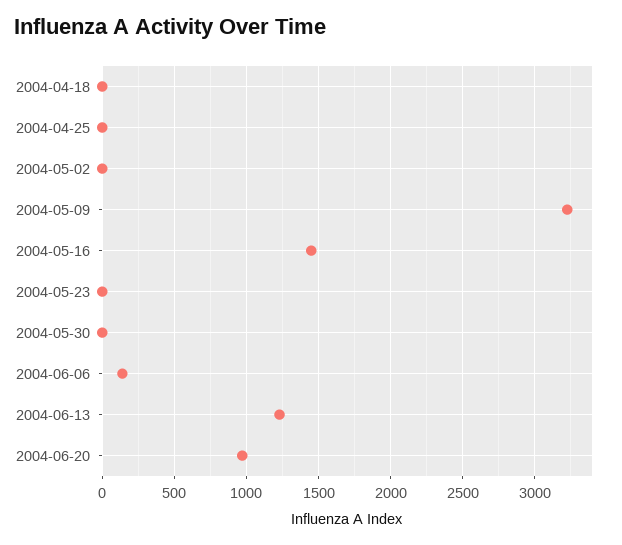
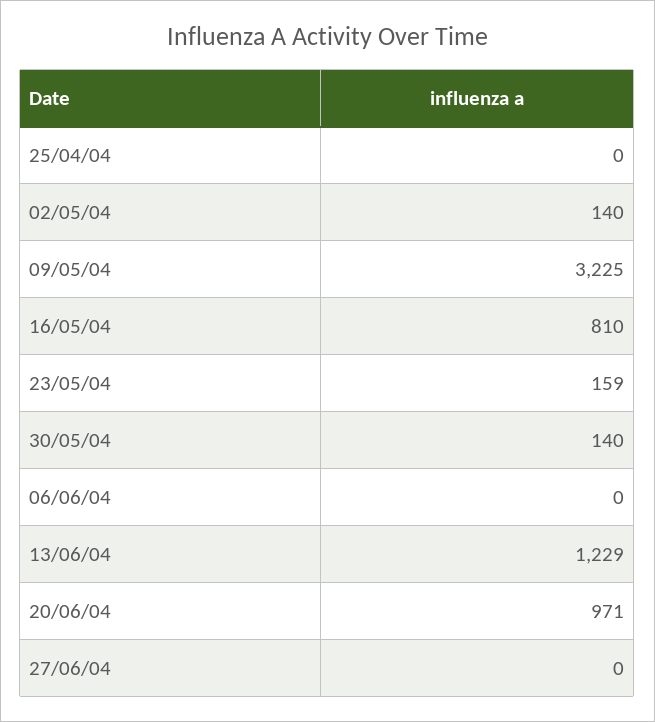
2004-04-18: 0 -> none
2004-05-02: 0 -> 140
2004-05-16: 1450 -> 810
2004-05-23: 0 -> 159
2004-05-30: 0 -> 140
2004-06-06: 150 -> 0
27/06/04: none -> 0

